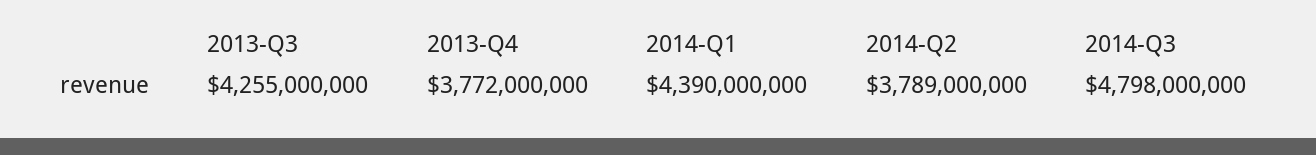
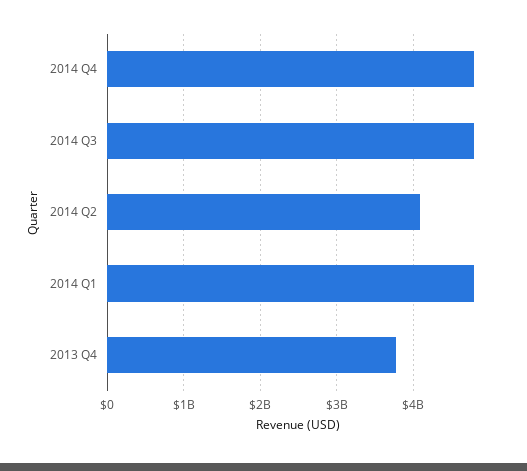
2013-Q3: 4255000000 -> none
2014-Q1: 4390000000 -> 4800000000
2014-Q2: 3789000000 -> 4100000000
2014 Q4: none -> 4800000000

